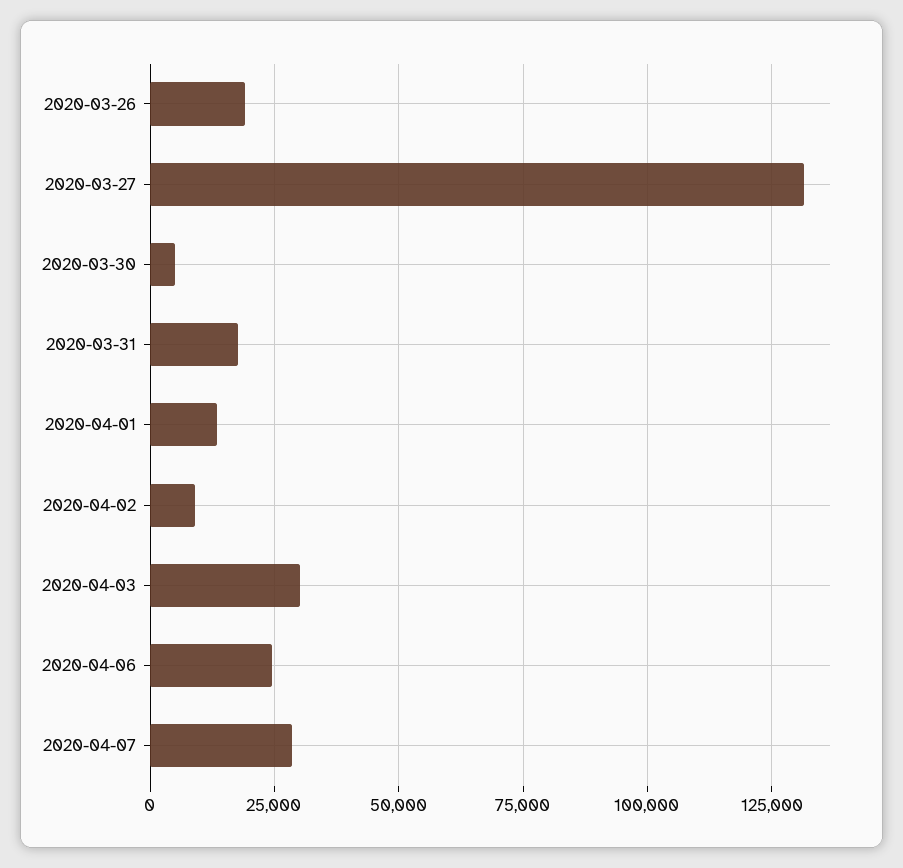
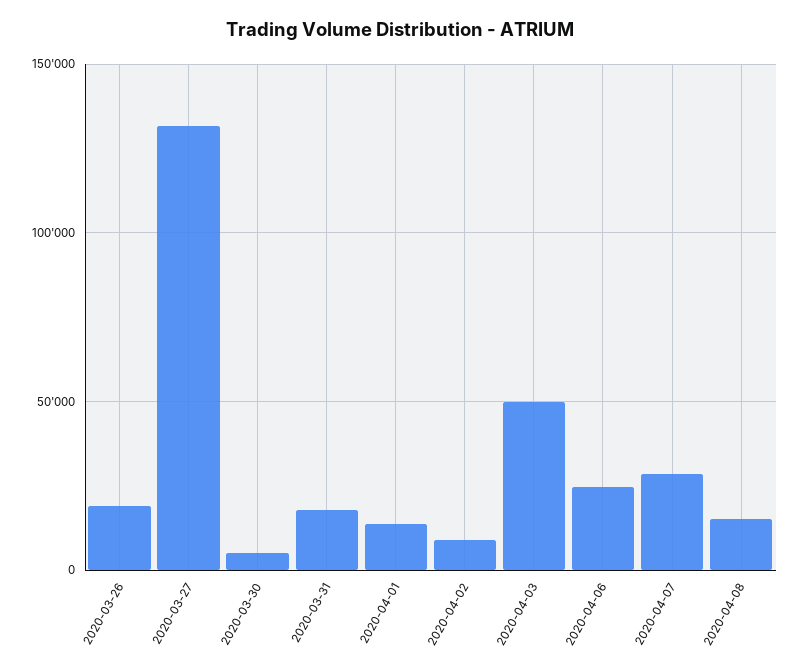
2020-04-03: 30000 -> 50000
2020-04-08: none -> 15000

